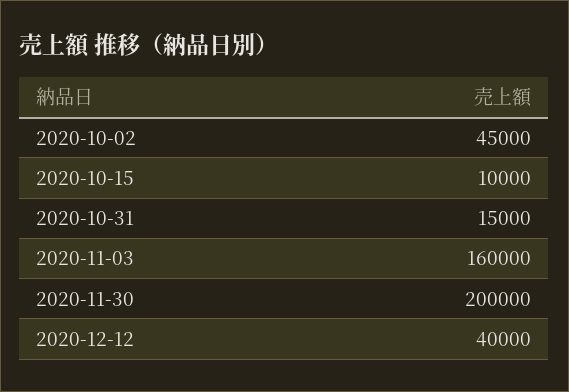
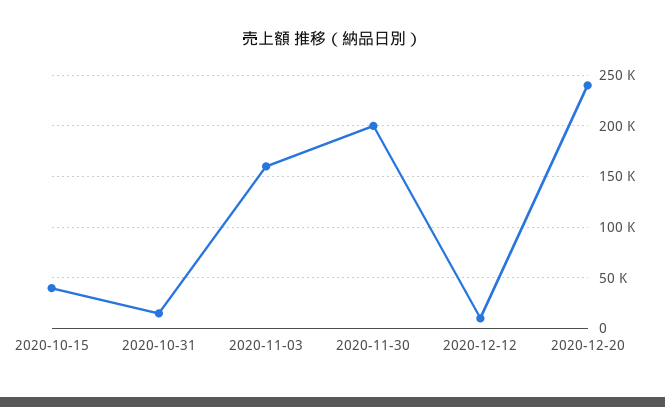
2020-10-02: 45000 -> none
2020-10-15: 10000 -> 40000
2020-12-12: 40000 -> 10000
2020-12-20: none -> 240000

